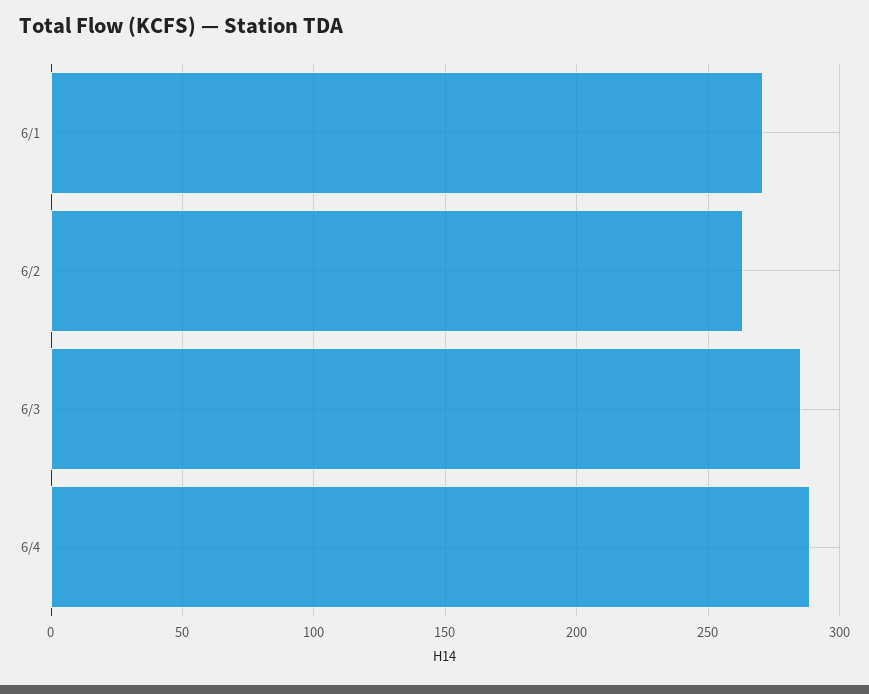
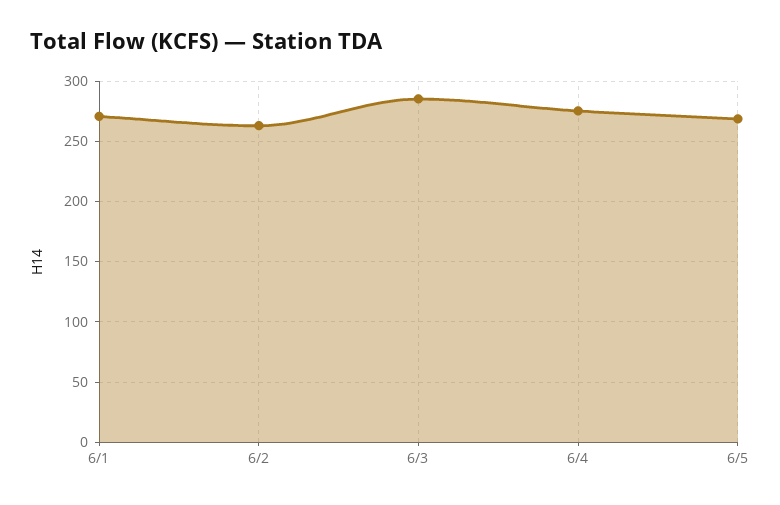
6/4: 290 -> 275
6/5: none -> 270

